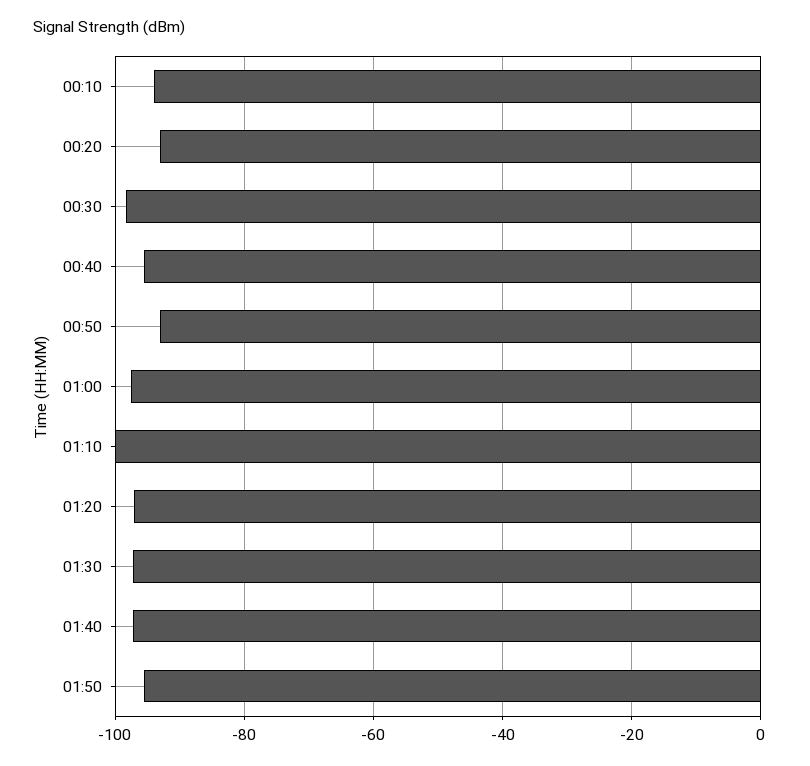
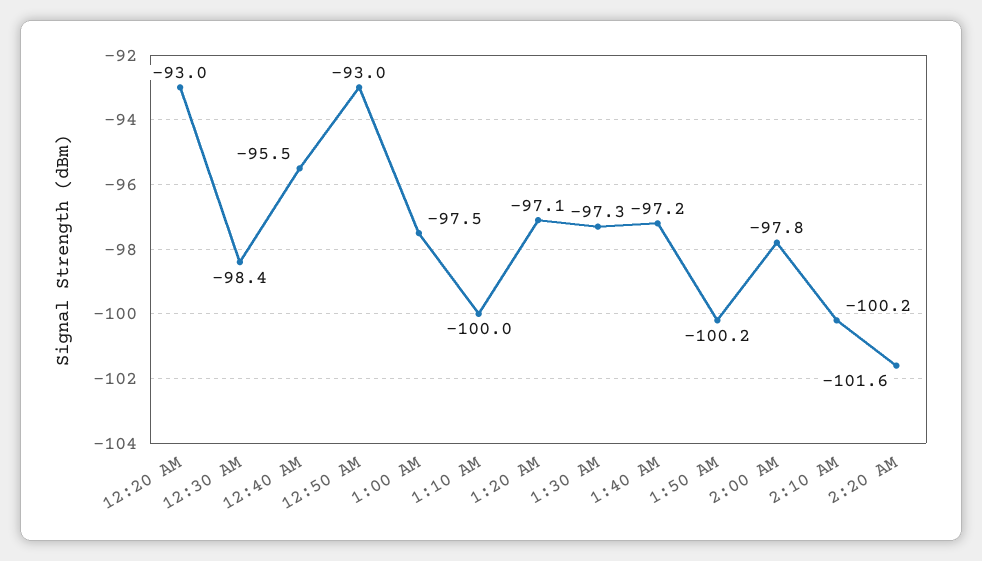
00:10: -94 -> none
01:50: -96 -> -100.2
2:00 AM: none -> -97.8
2:10 AM: none -> -100.2
2:20 AM: none -> -101.6

